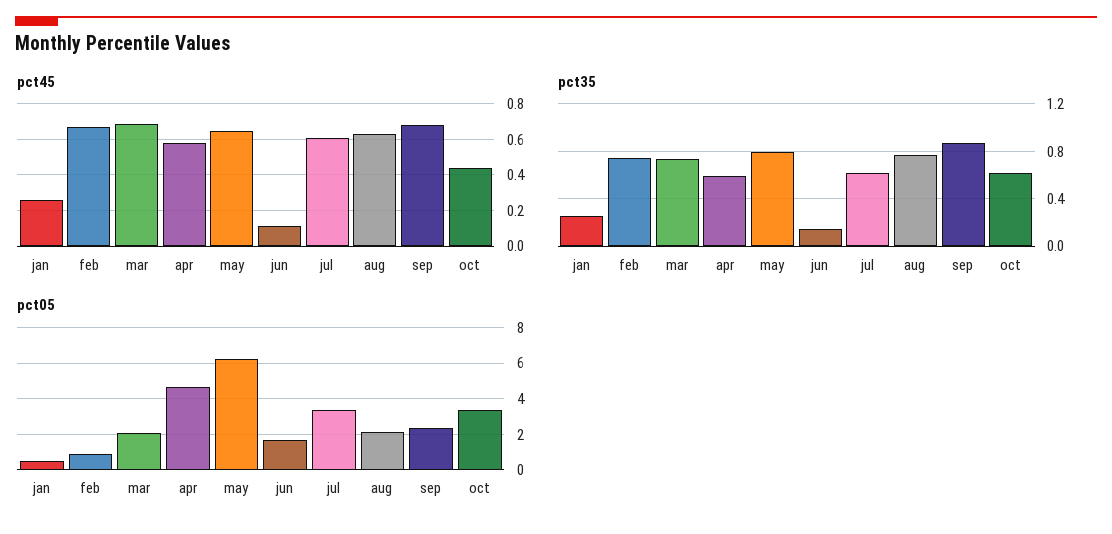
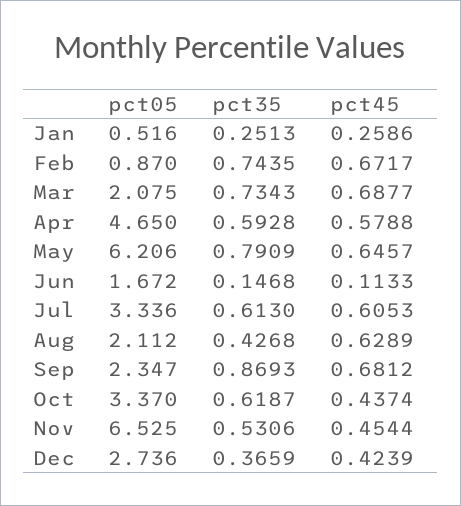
pct35, aug: 0.8 -> 0.4268
pct05, Nov: none -> 6.525
pct35, Nov: none -> 0.5306
pct45, Nov: none -> 0.4544
pct05, Dec: none -> 2.736
pct35, Dec: none -> 0.3659
pct45, Dec: none -> 0.4239

